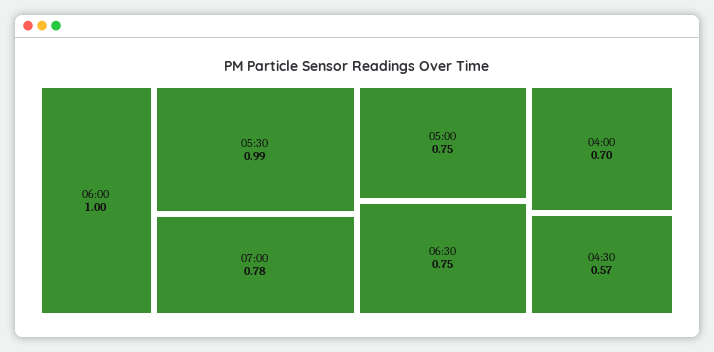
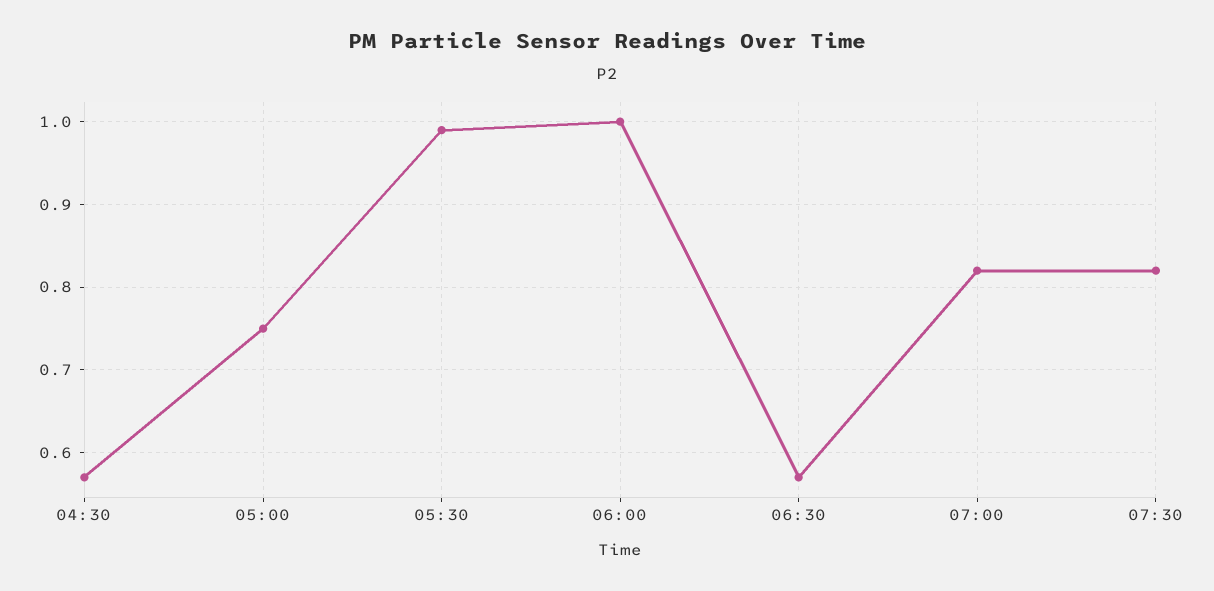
07:00: 0.78 -> 0.82
06:30: 0.75 -> 0.57
04:00: 0.7 -> none
07:30: none -> 0.82

